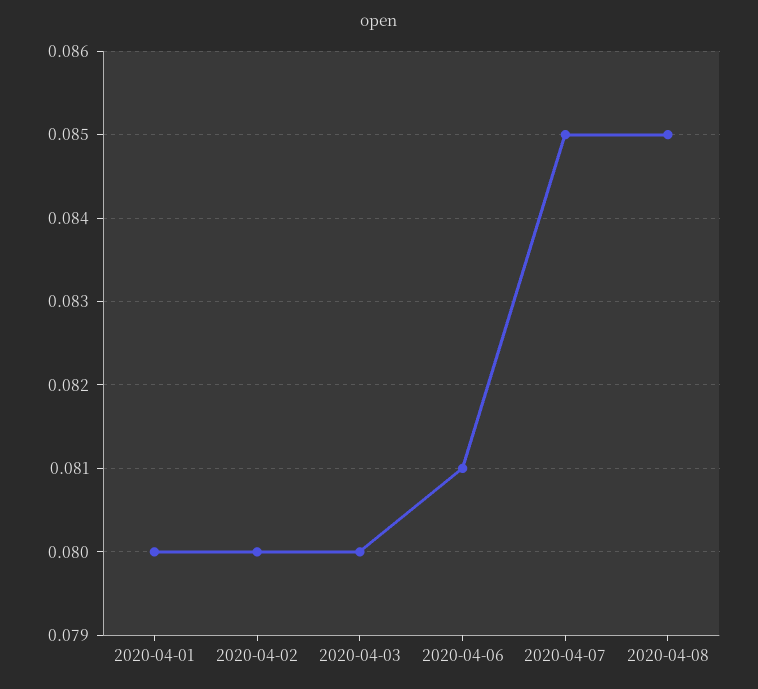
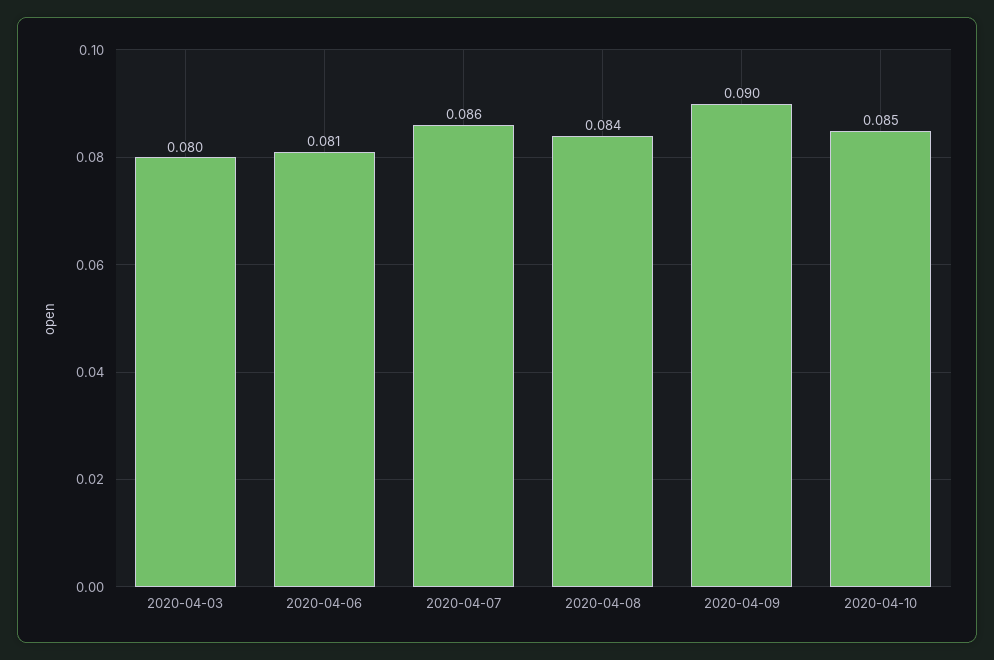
2020-04-01: 0.08 -> none
2020-04-02: 0.08 -> none
2020-04-07: 0.085 -> 0.086
2020-04-08: 0.085 -> 0.084
2020-04-09: none -> 0.09
2020-04-10: none -> 0.085

